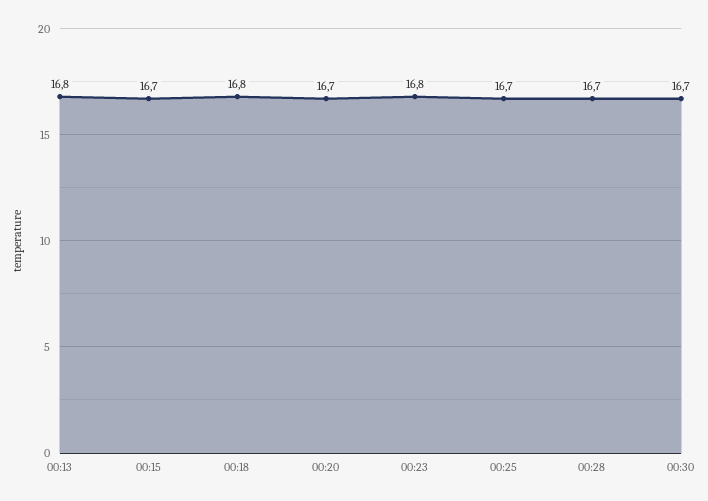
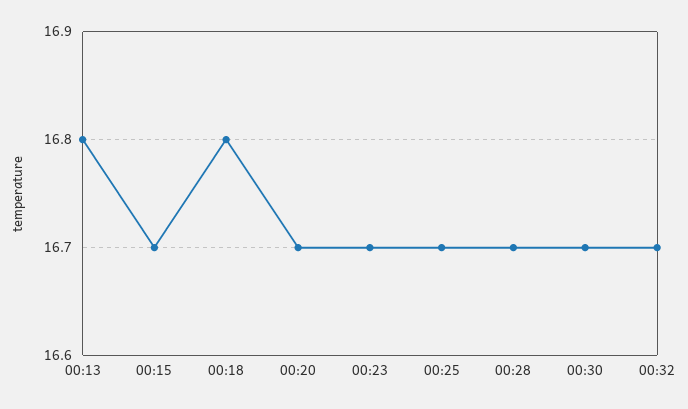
00:23: 16.8 -> 16.7
00:32: none -> 16.7

